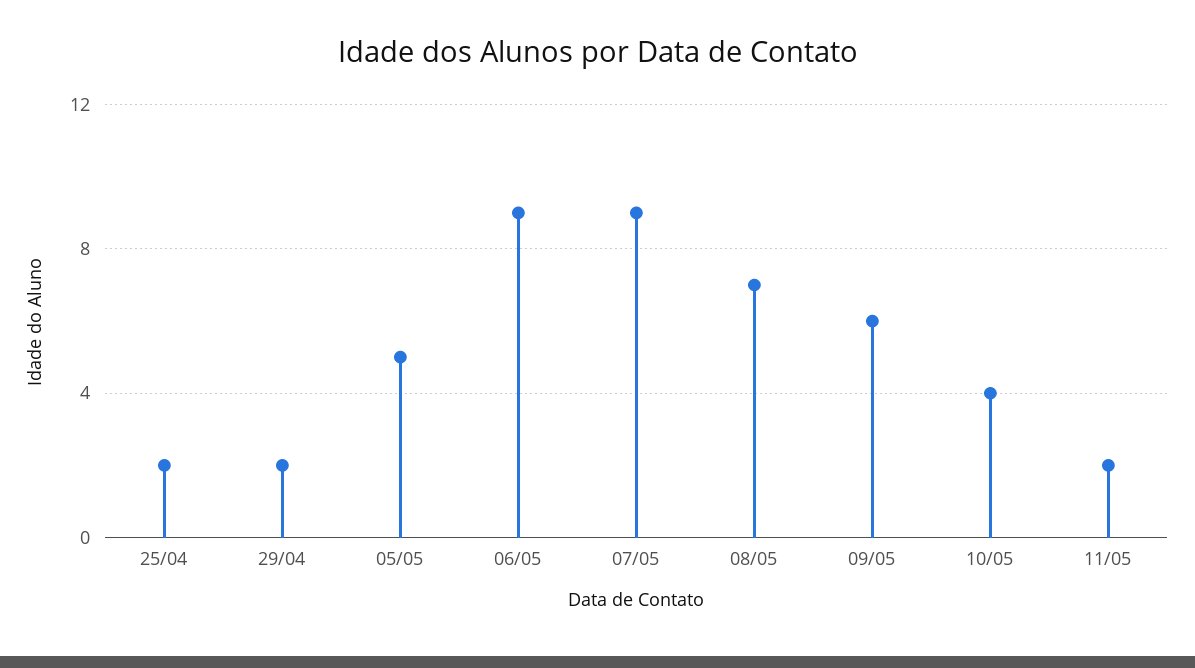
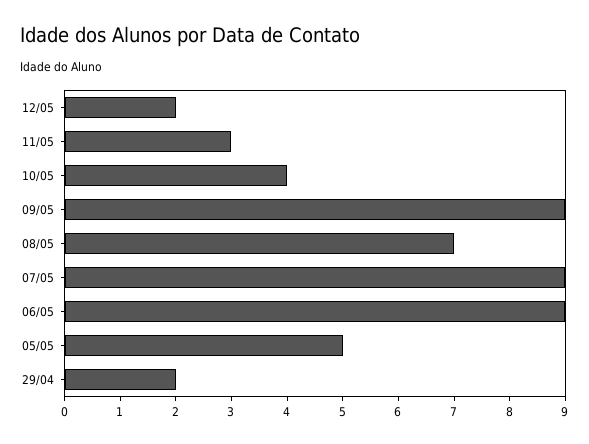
25/04: 2 -> none
09/05: 6 -> 9
11/05: 2 -> 3
12/05: none -> 2

